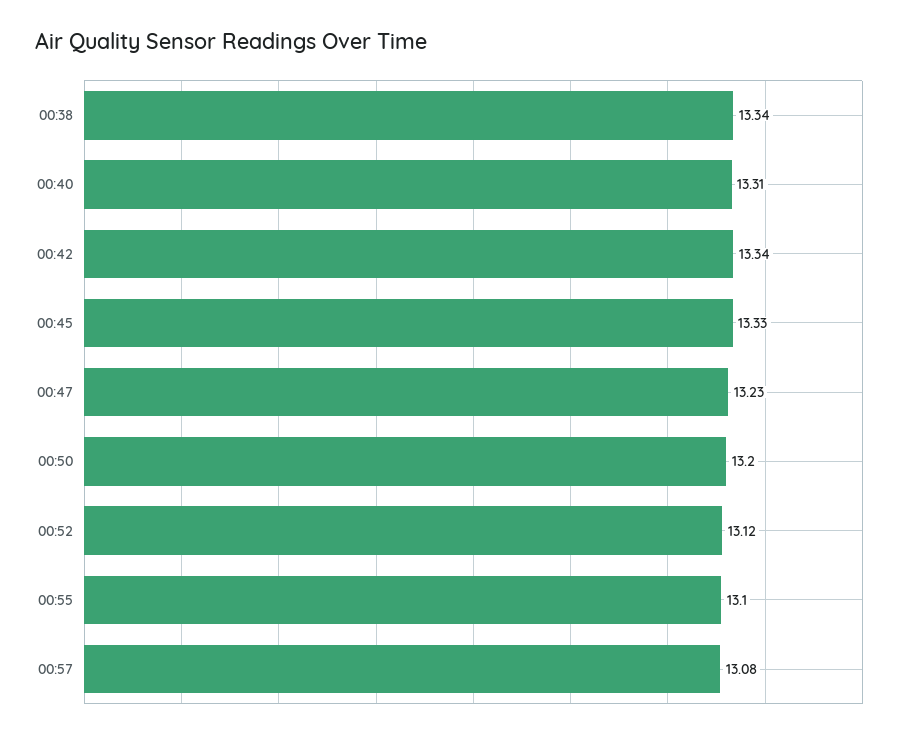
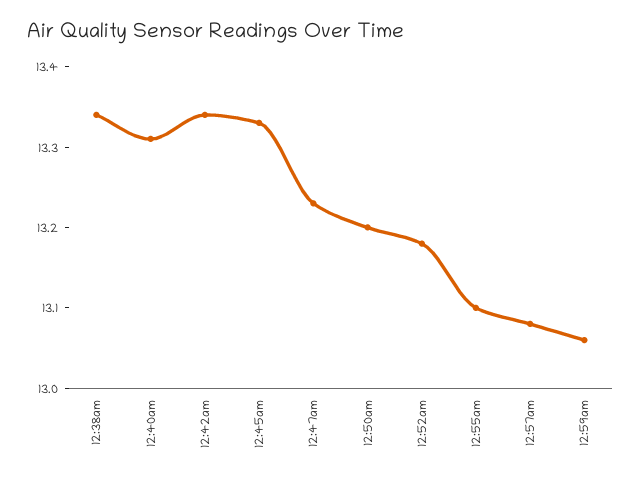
00:52: 13.12 -> 13.18
12:59am: none -> 13.06

